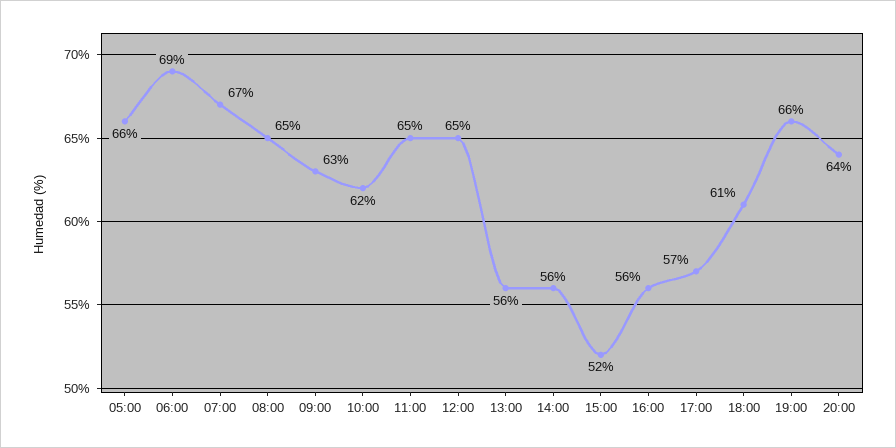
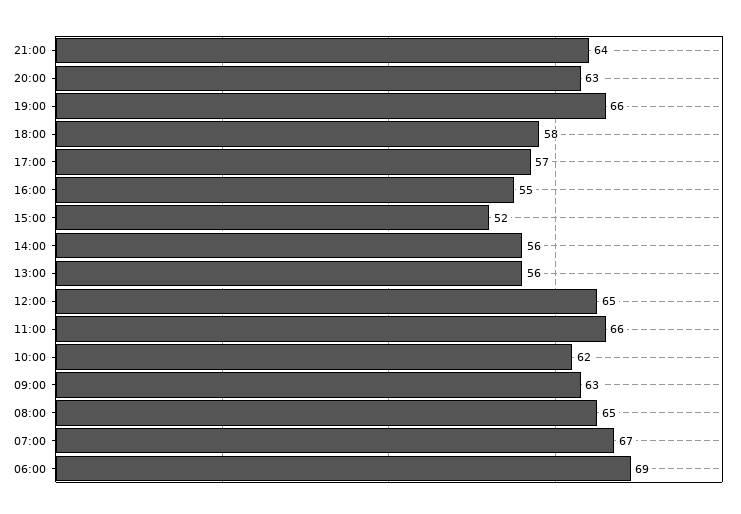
05:00: 66 -> none
11:00: 65 -> 66
16:00: 56 -> 55
18:00: 61 -> 58
20:00: 64 -> 63
21:00: none -> 64

